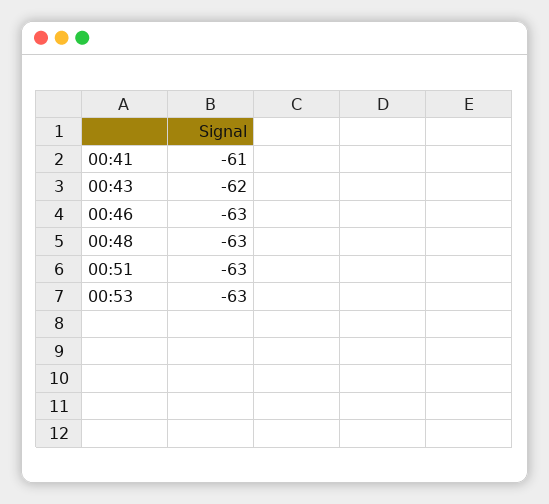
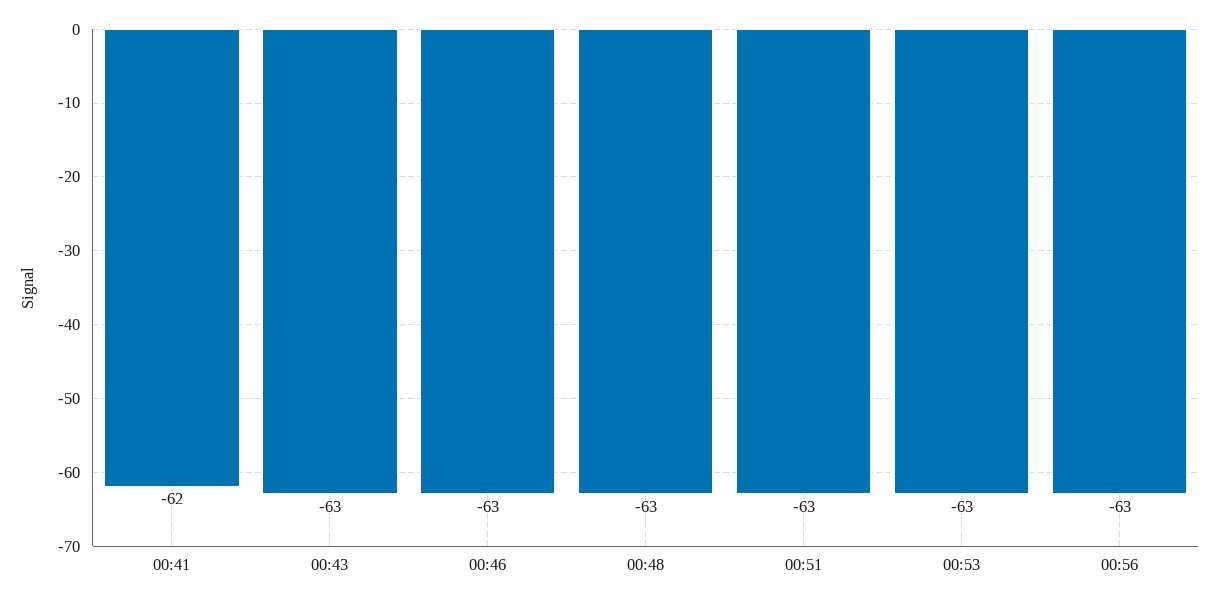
00:41: -61 -> -62
00:43: -62 -> -63
00:56: none -> -63

